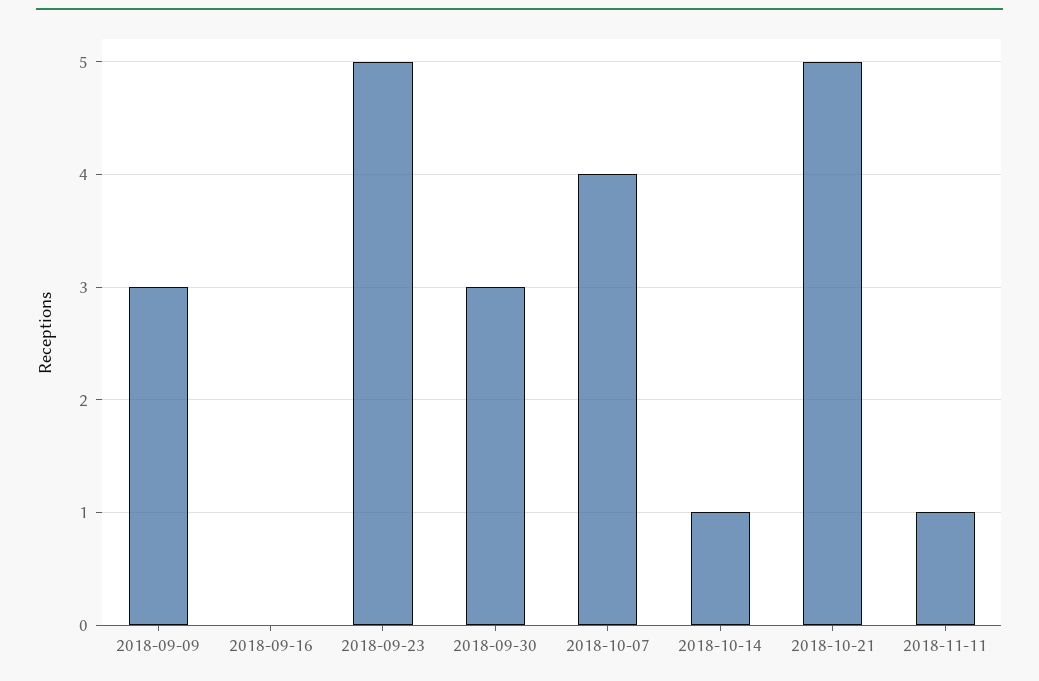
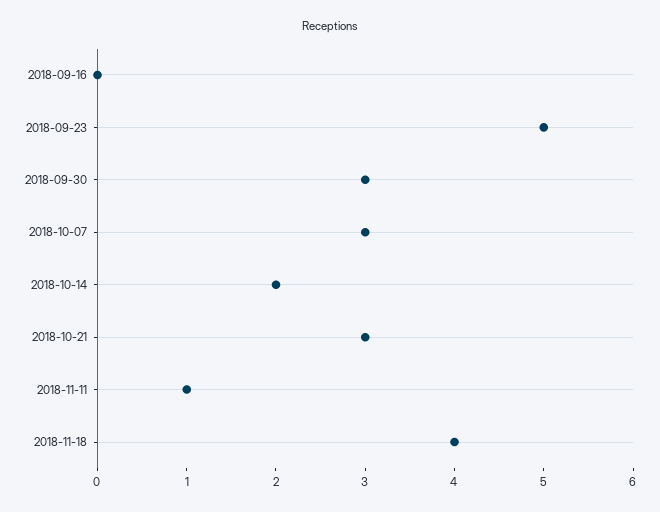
2018-09-09: 3 -> none
2018-10-07: 4 -> 3
2018-10-14: 1 -> 2
2018-10-21: 5 -> 3
2018-11-18: none -> 4

